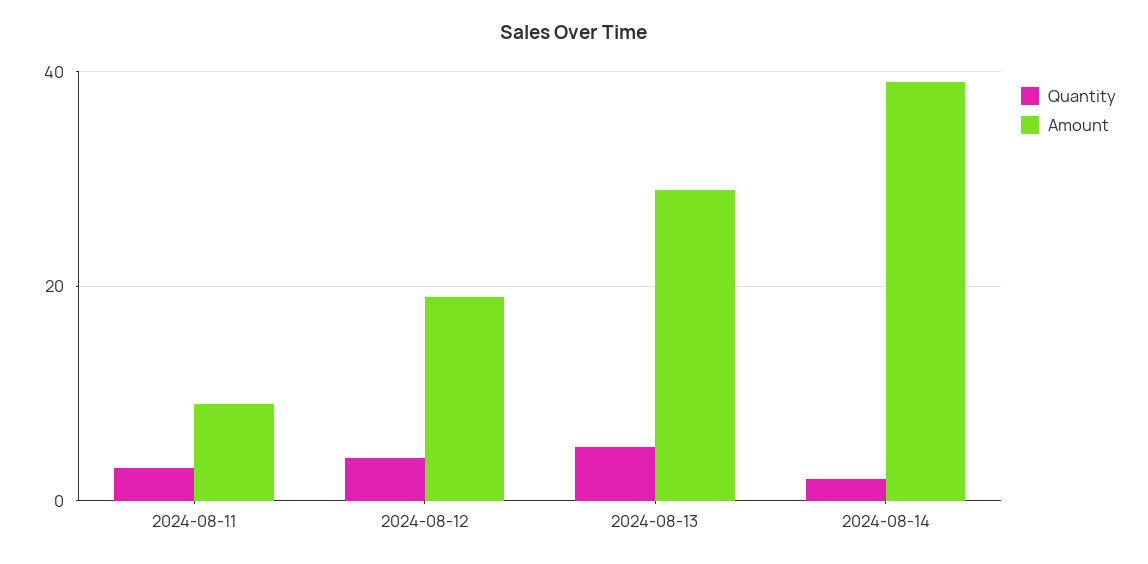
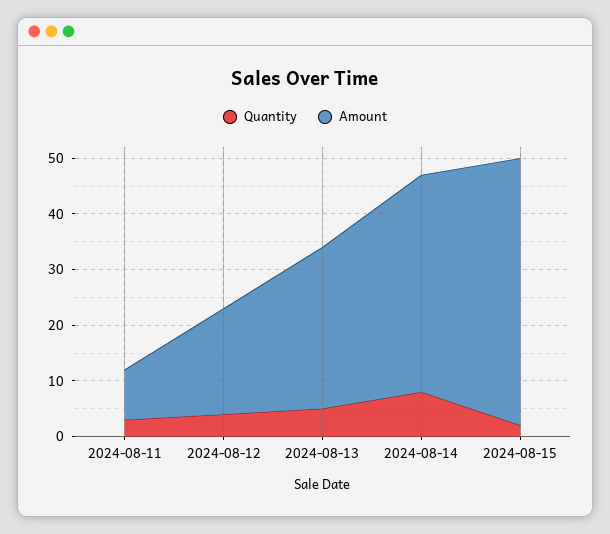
Quantity, 2024-08-14: 2 -> 8
Quantity, 2024-08-15: none -> 2
Amount, 2024-08-15: none -> 48

